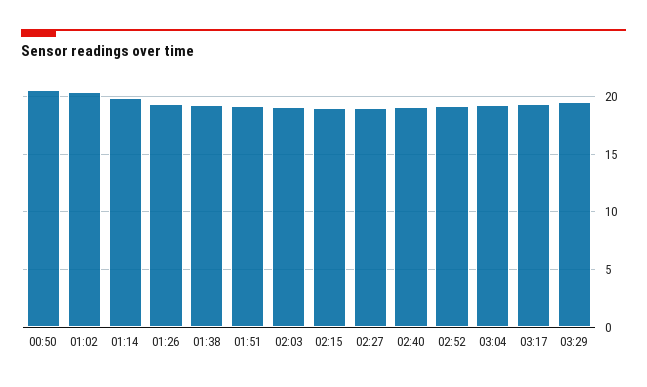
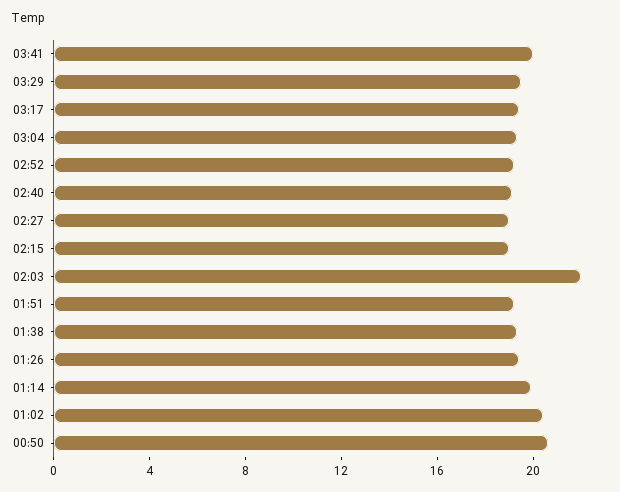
02:03: 19 -> 22
03:41: none -> 20

